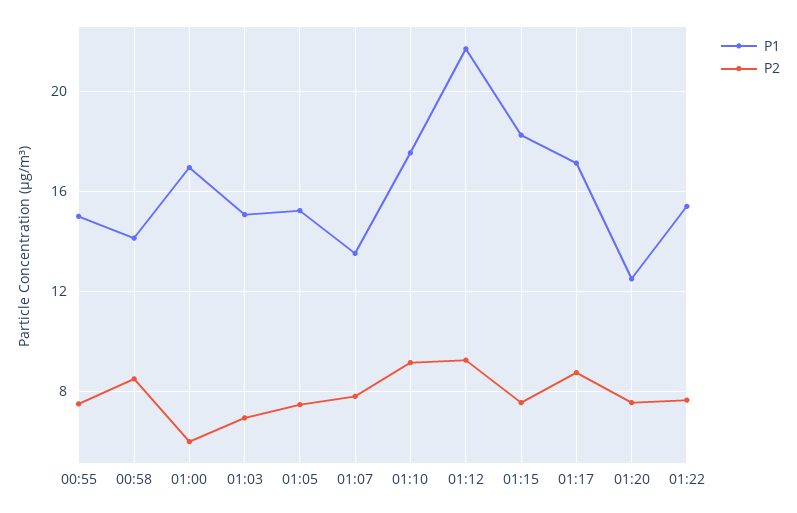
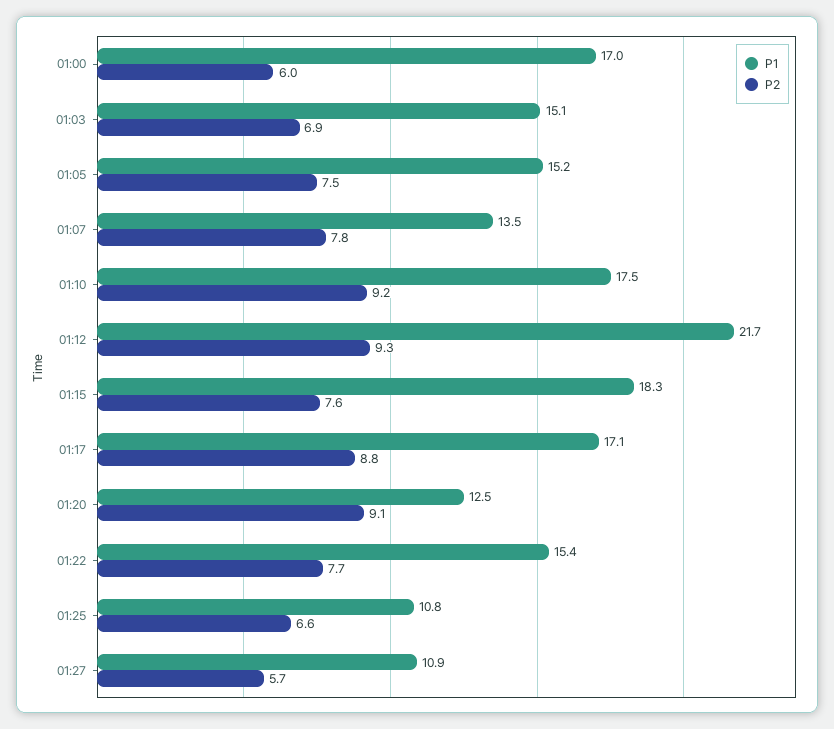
P1, 00:55: 15 -> none
P2, 00:55: 7.5 -> none
P1, 00:58: 14 -> none
P2, 00:58: 8.5 -> none
P2, 01:20: 7.5 -> 9.1
P1, 01:25: none -> 10.8
P2, 01:25: none -> 6.6
P1, 01:27: none -> 10.9
P2, 01:27: none -> 5.7

